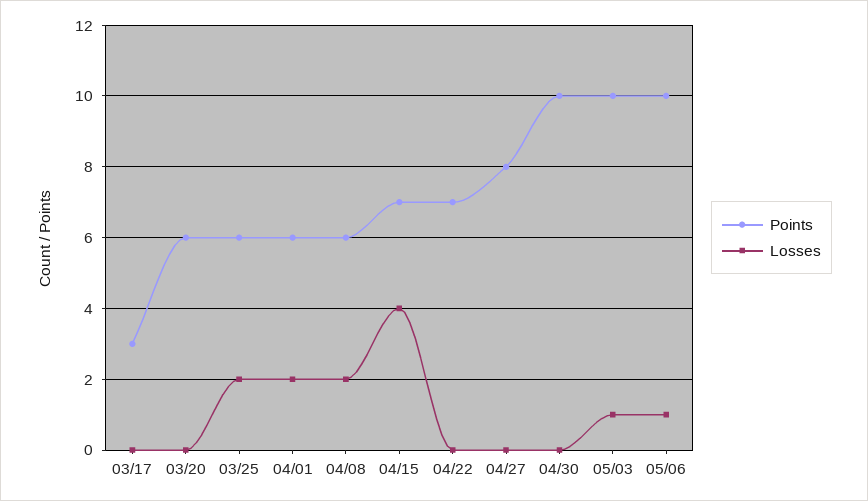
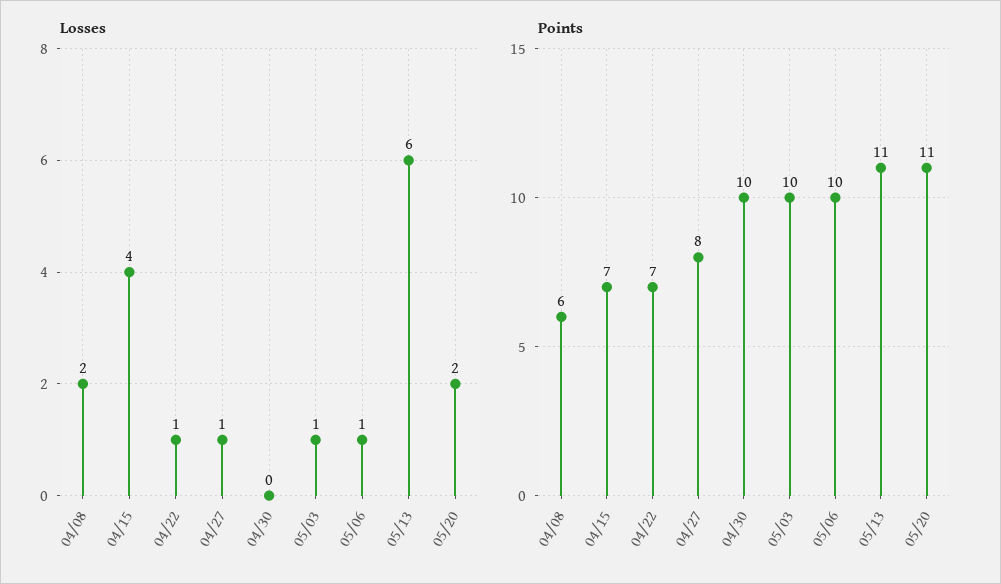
Points, 03/17: 3 -> none
Losses, 03/17: 0 -> none
Points, 03/20: 6 -> none
Losses, 03/20: 0 -> none
Points, 03/25: 6 -> none
Losses, 03/25: 2 -> none
Points, 04/01: 6 -> none
Losses, 04/01: 2 -> none
Losses, 04/22: 0 -> 1
Losses, 04/27: 0 -> 1
Losses, 05/13: none -> 6
Losses, 05/20: none -> 2
Points, 05/13: none -> 11
Points, 05/20: none -> 11

